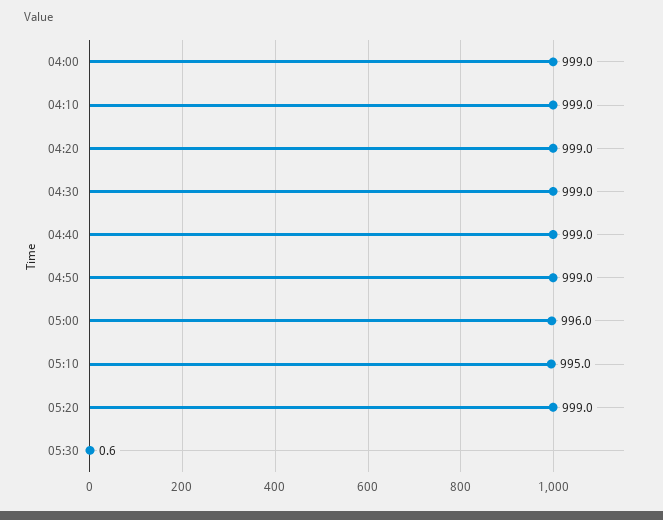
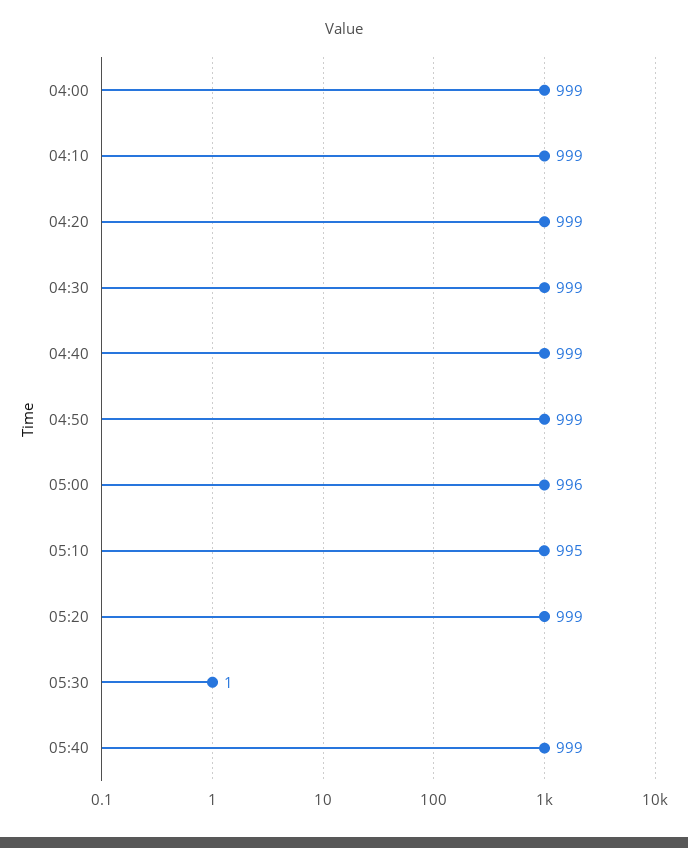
05:40: none -> 999

